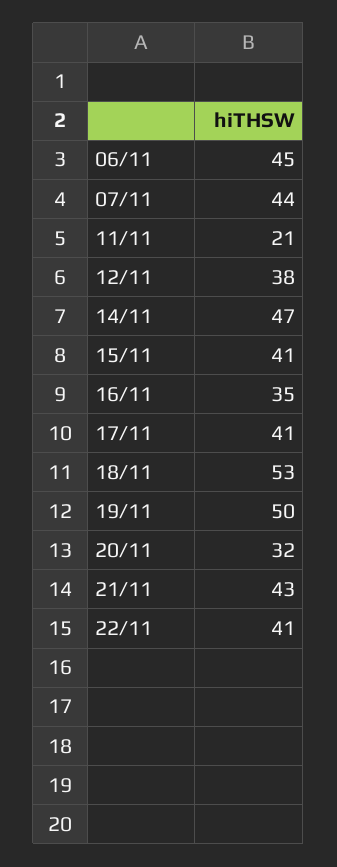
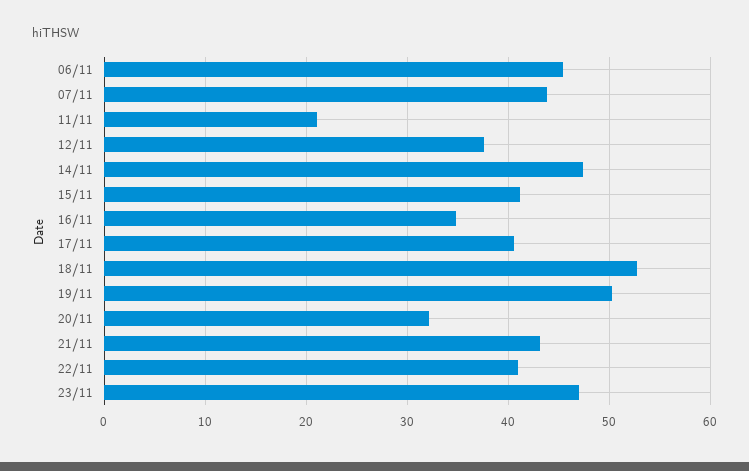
23/11: none -> 47

